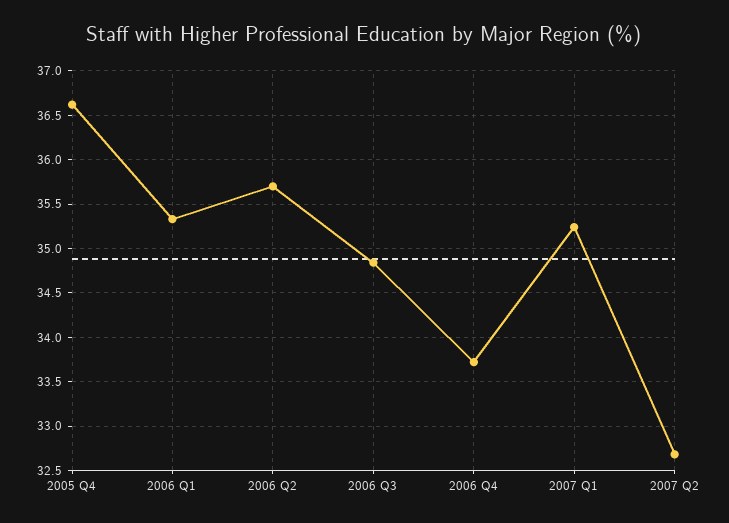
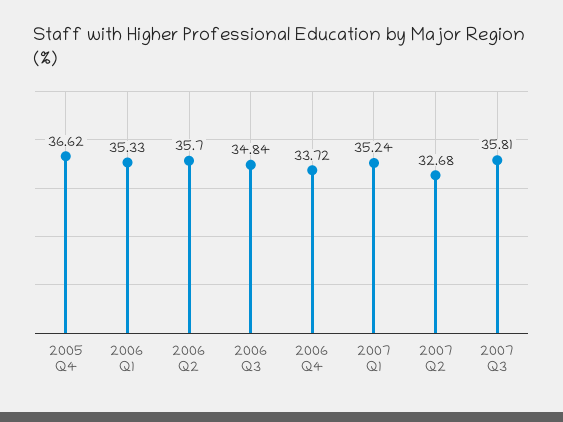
2007 Q3: none -> 35.81

